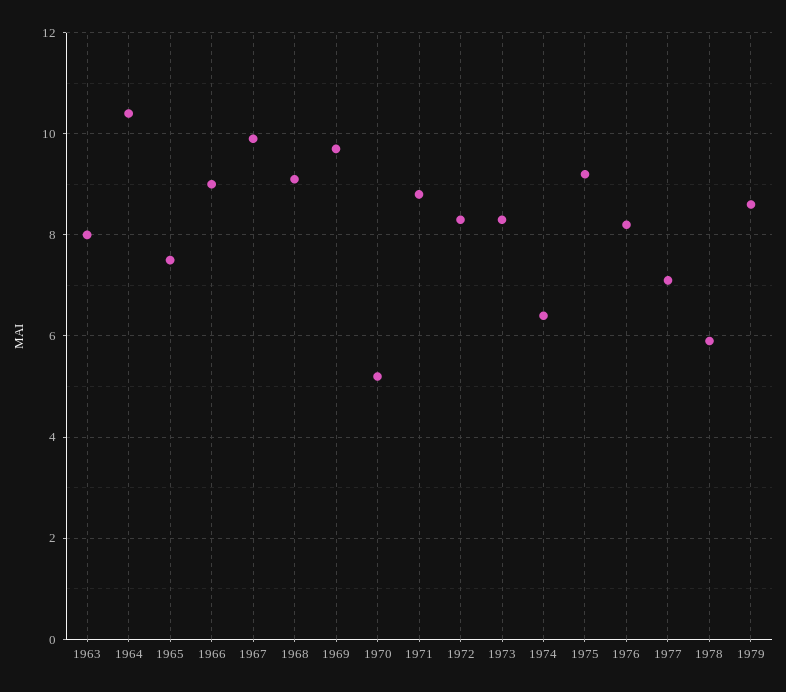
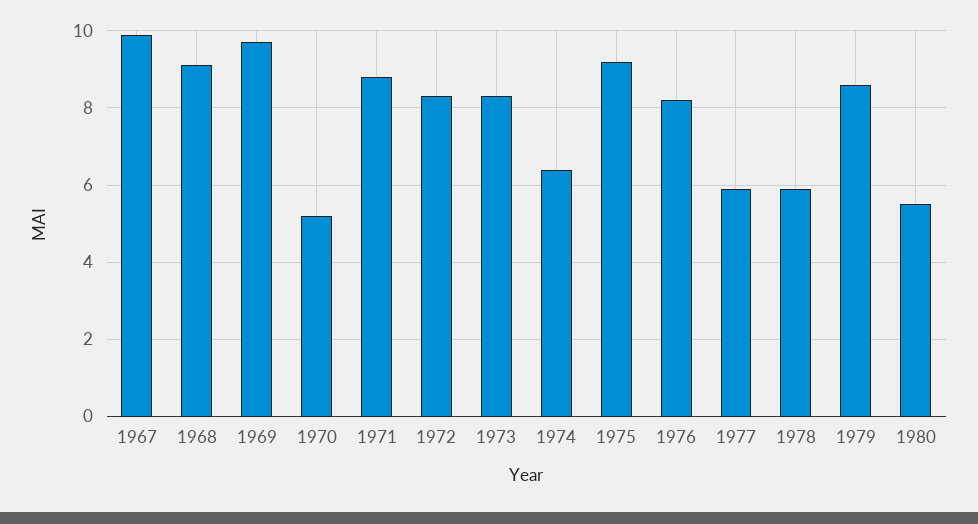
1963: 8 -> none
1964: 10.5 -> none
1965: 7.5 -> none
1966: 9 -> none
1977: 7 -> 6
1980: none -> 5.5

